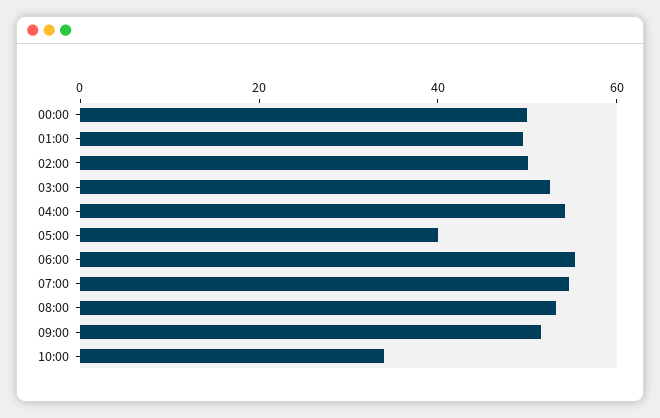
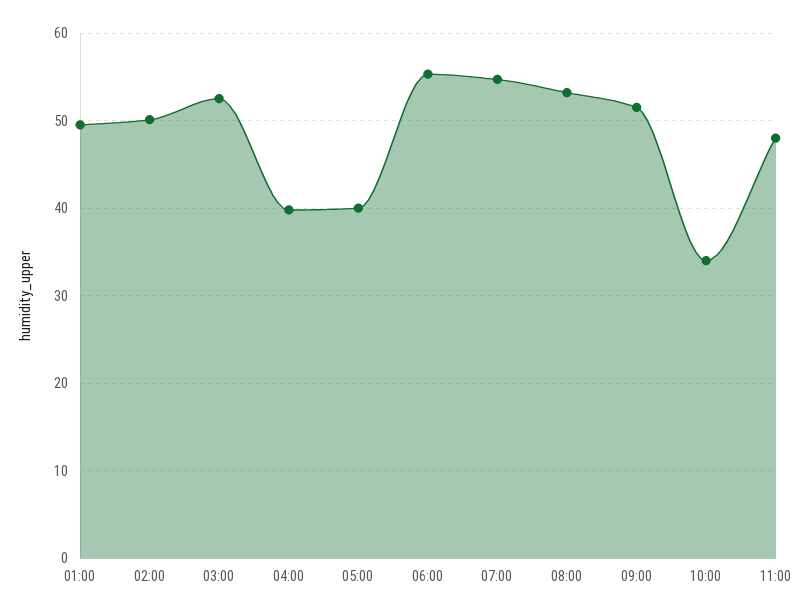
00:00: 50 -> none
04:00: 55 -> 40
11:00: none -> 48

